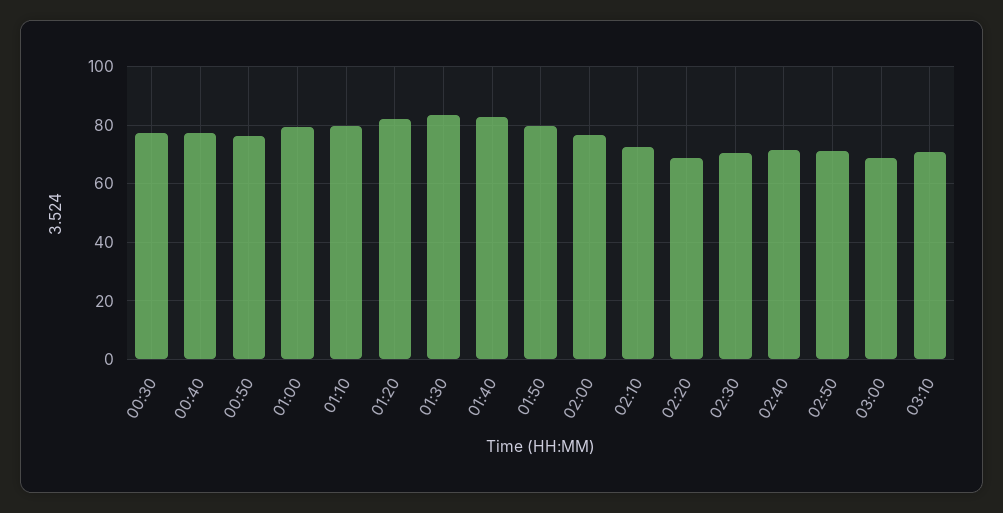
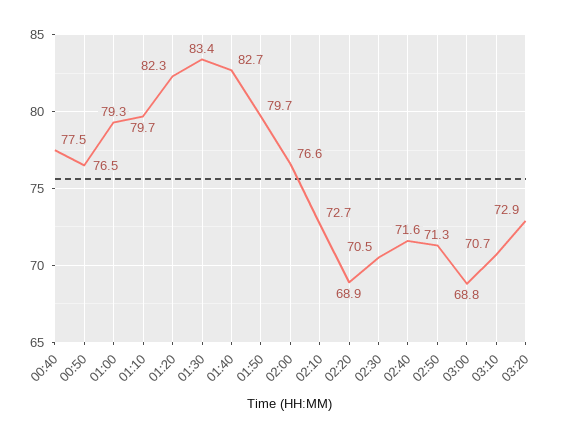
00:30: 77.5 -> none
03:20: none -> 72.9

